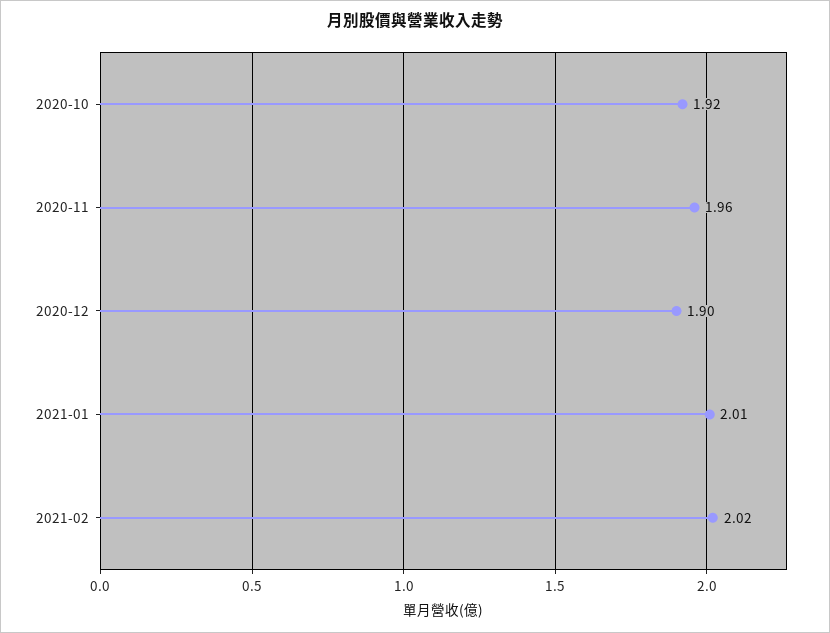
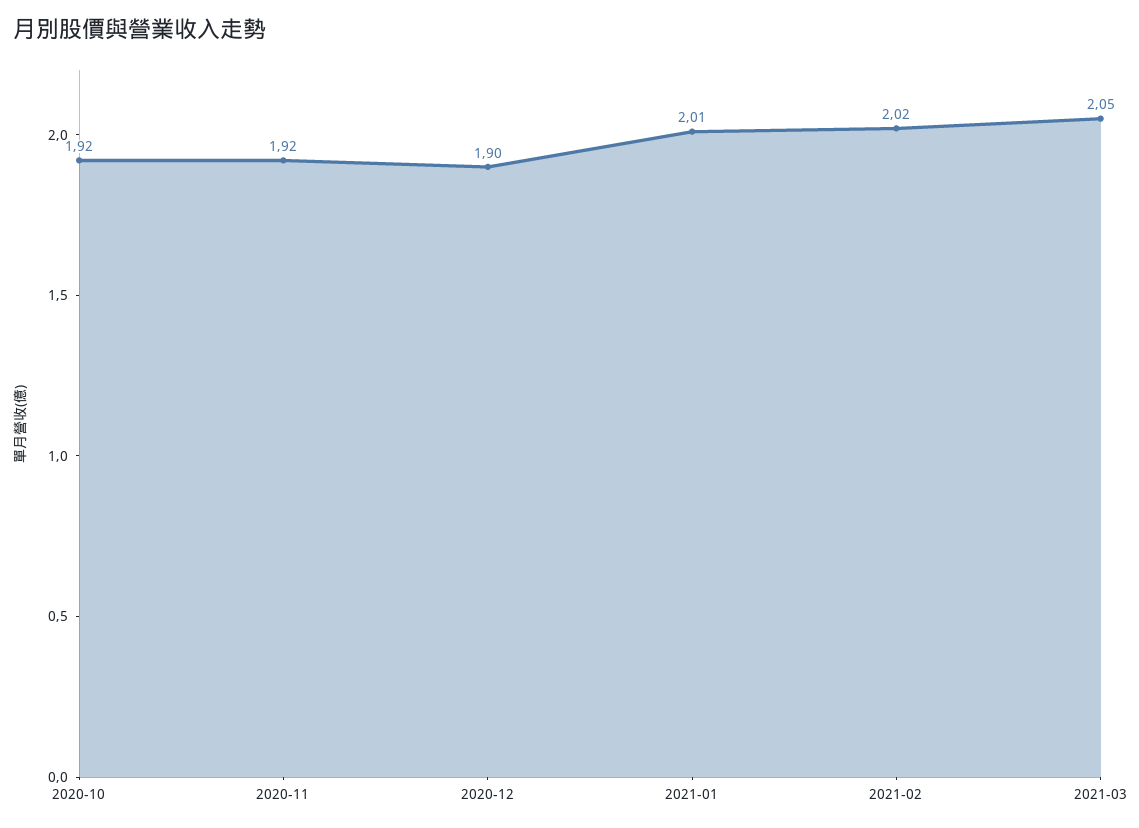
2020-11: 1.96 -> 1.92
2021-03: none -> 2.05

